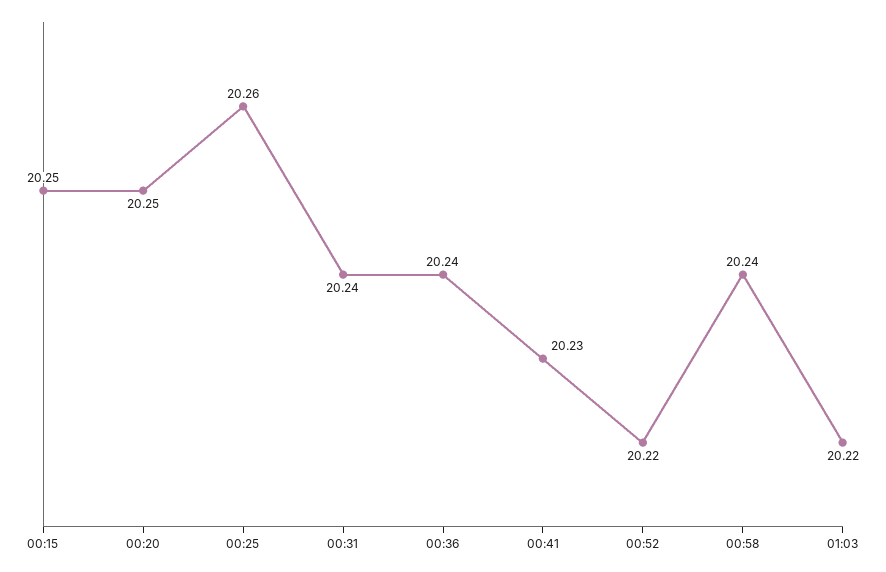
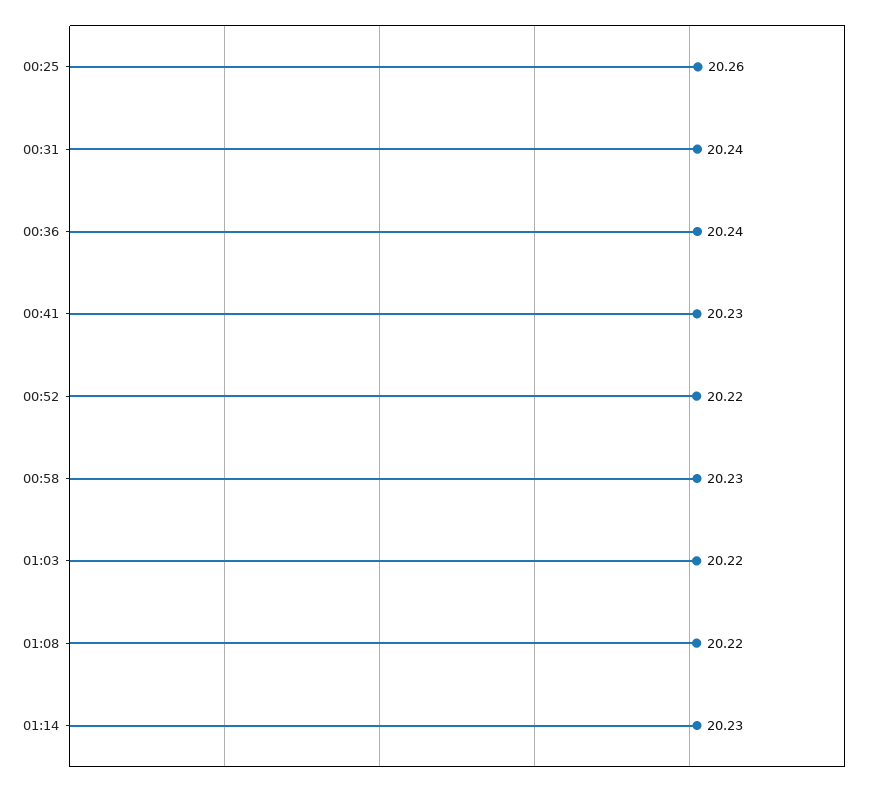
00:15: 20.25 -> none
00:20: 20.25 -> none
00:58: 20.24 -> 20.23
01:08: none -> 20.22
01:14: none -> 20.23

